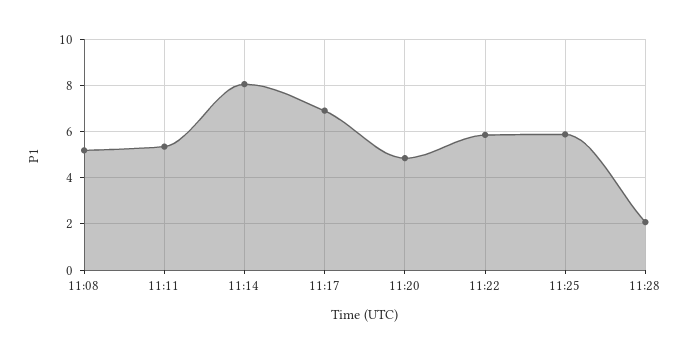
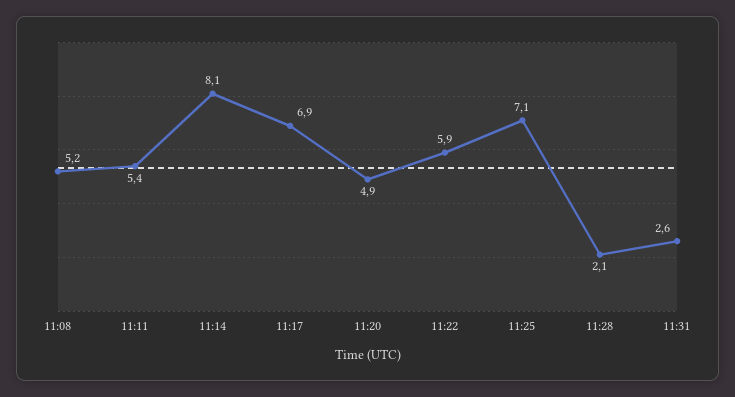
11:25: 6 -> 7.1
11:31: none -> 2.6

